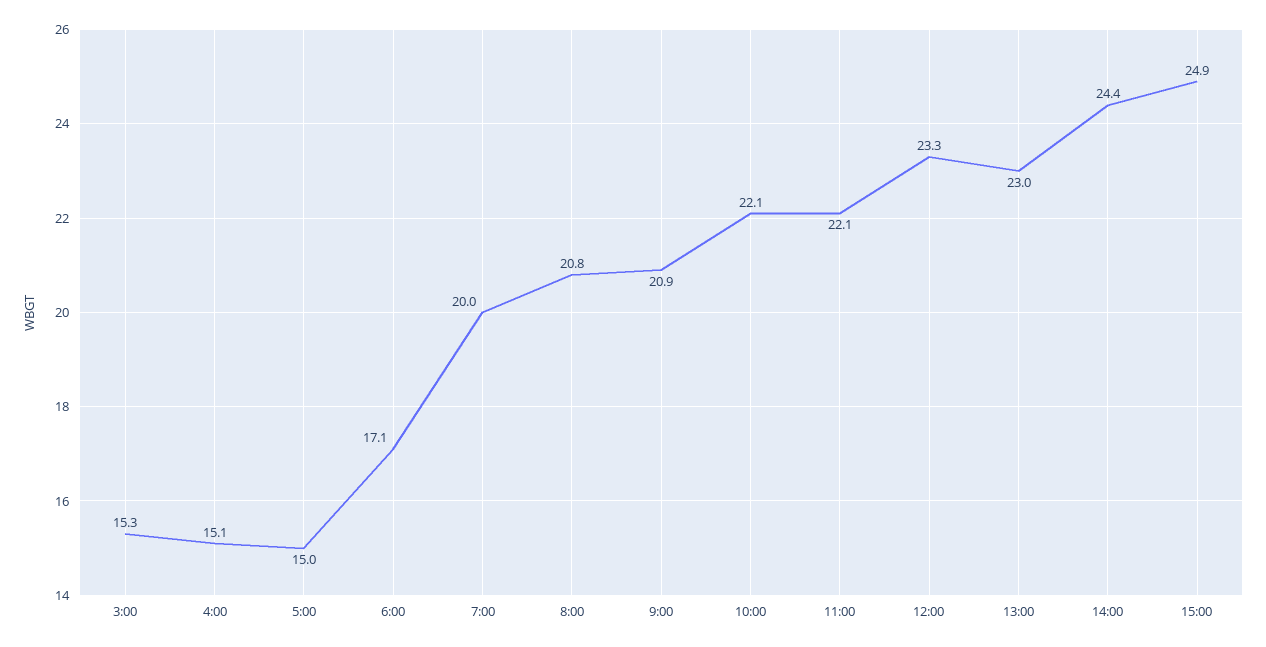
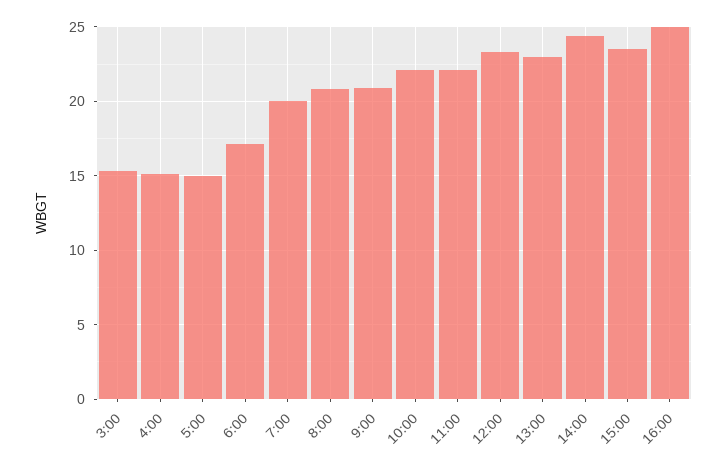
15:00: 24.9 -> 23.5
16:00: none -> 25

